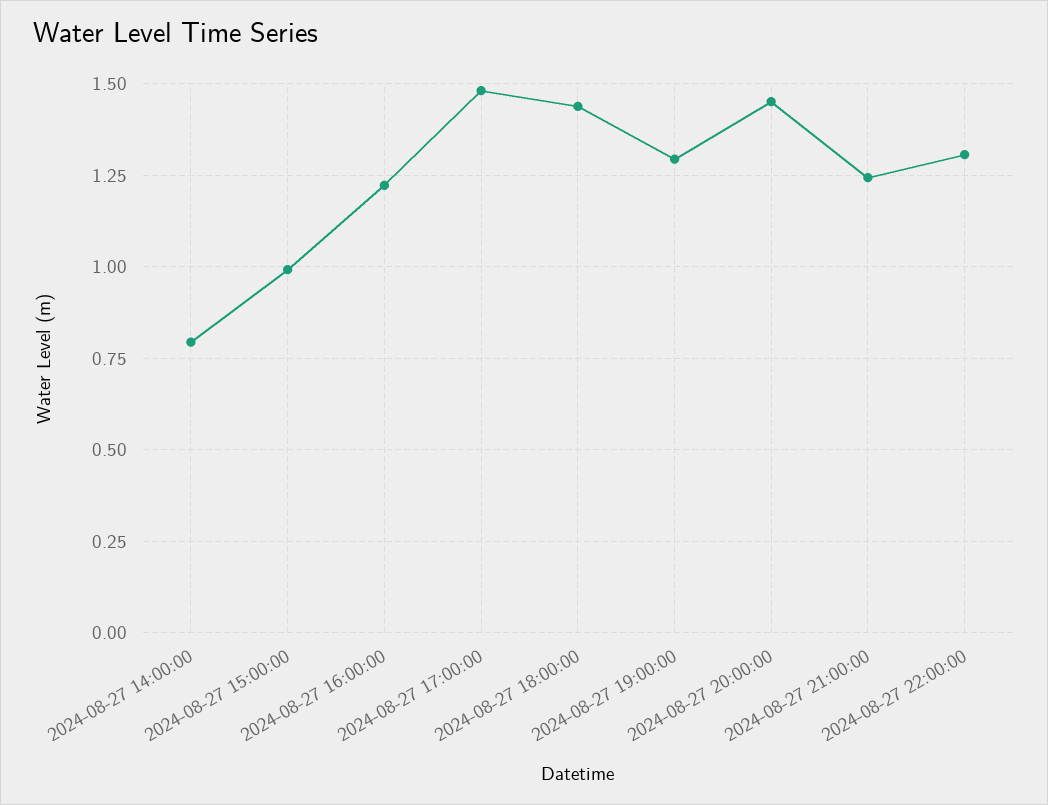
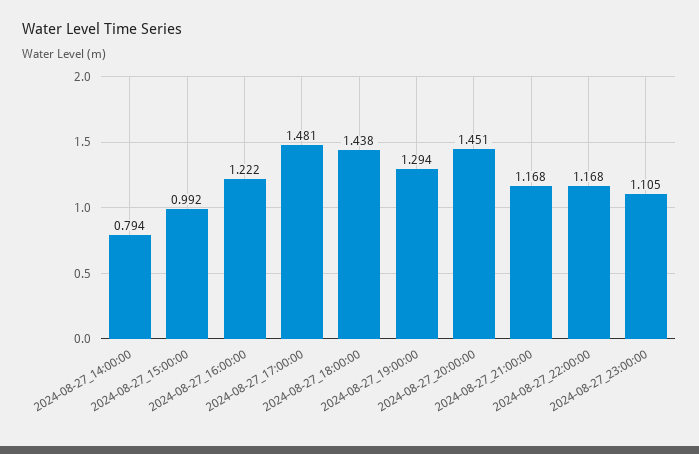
2024-08-27 21:00:00: 1.25 -> 1.168
2024-08-27 22:00:00: 1.3 -> 1.168
2024-08-27_23:00:00: none -> 1.105

